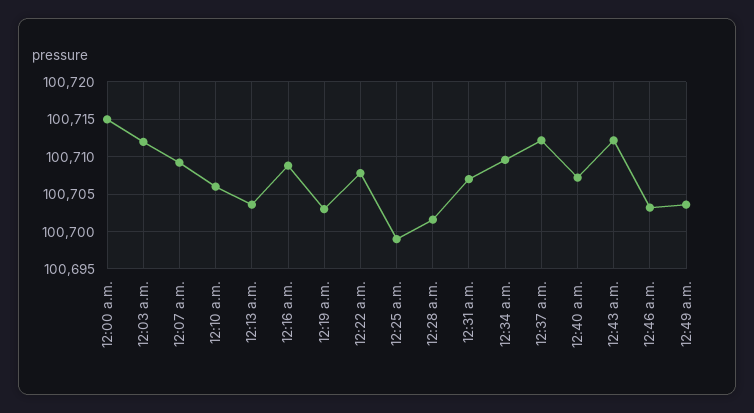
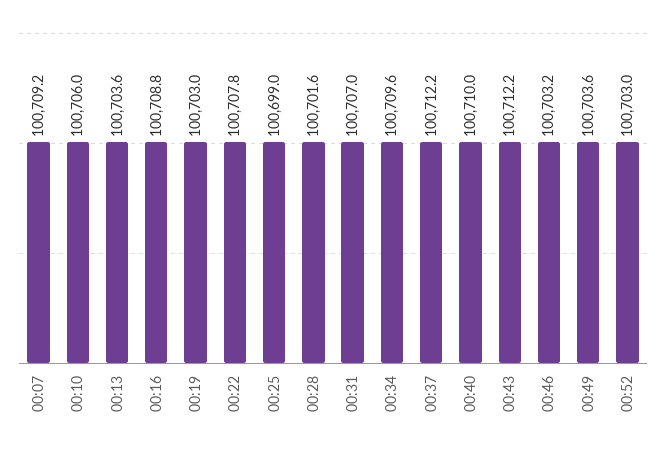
12:00 a.m.: 100715 -> none
12:03 a.m.: 100712 -> none
12:40 a.m.: 100707 -> 100710
00:52: none -> 100703

